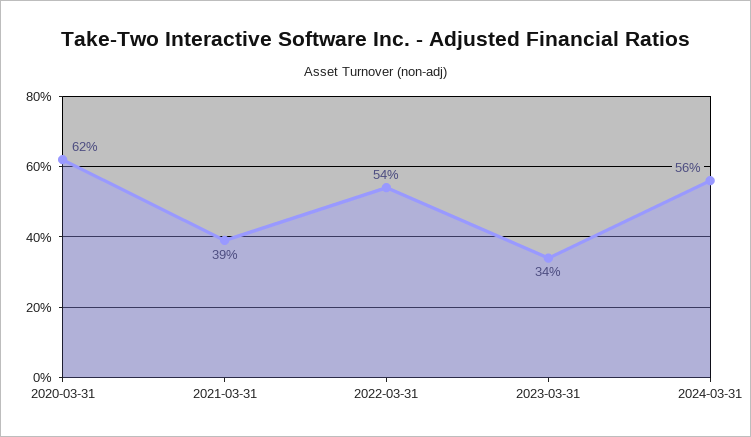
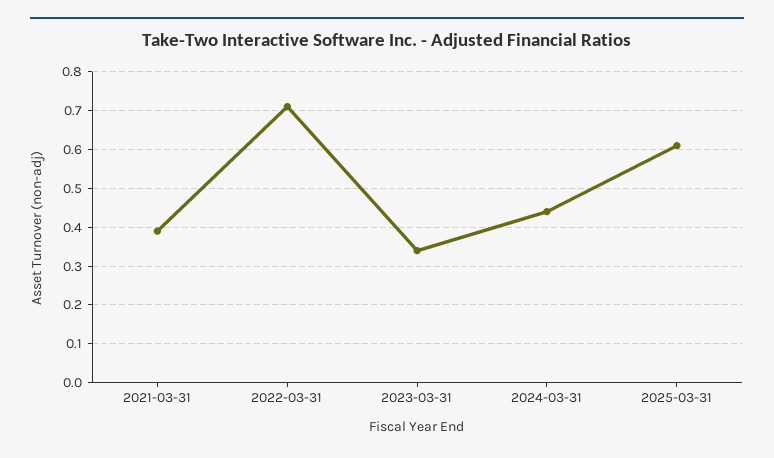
2020-03-31: 0.62 -> none
2022-03-31: 0.54 -> 0.7
2024-03-31: 0.56 -> 0.45
2025-03-31: none -> 0.6

